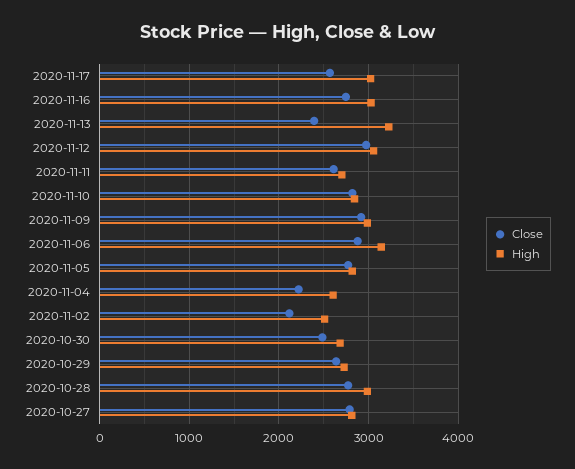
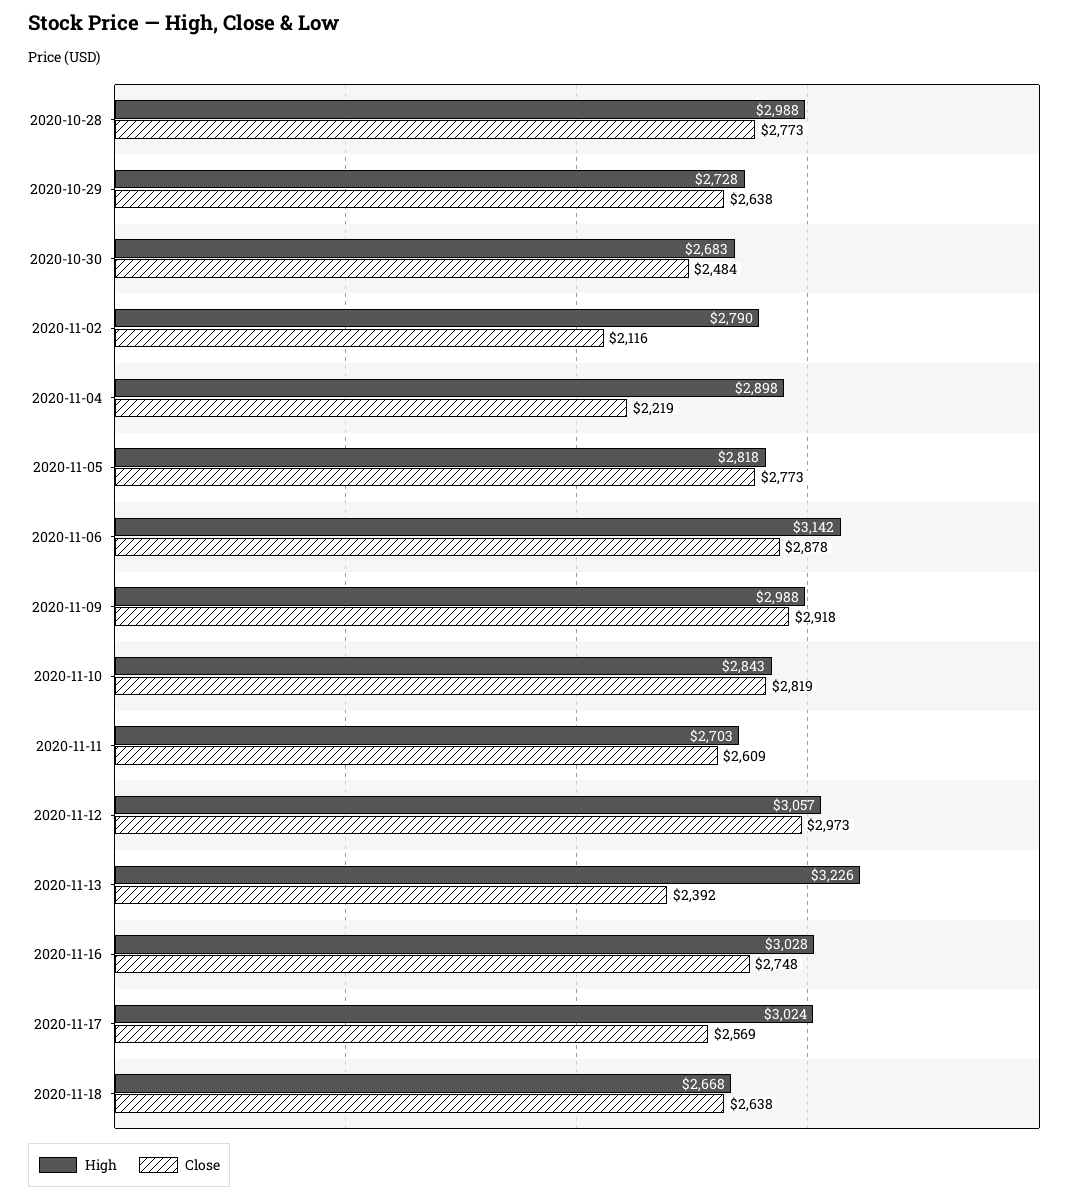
High, 2020-11-04: 2600 -> 2898
High, 2020-11-02: 2500 -> 2790
Close, 2020-10-27: 2800 -> none
High, 2020-10-27: 2800 -> none
High, 2020-11-18: none -> 2668
Close, 2020-11-18: none -> 2638

